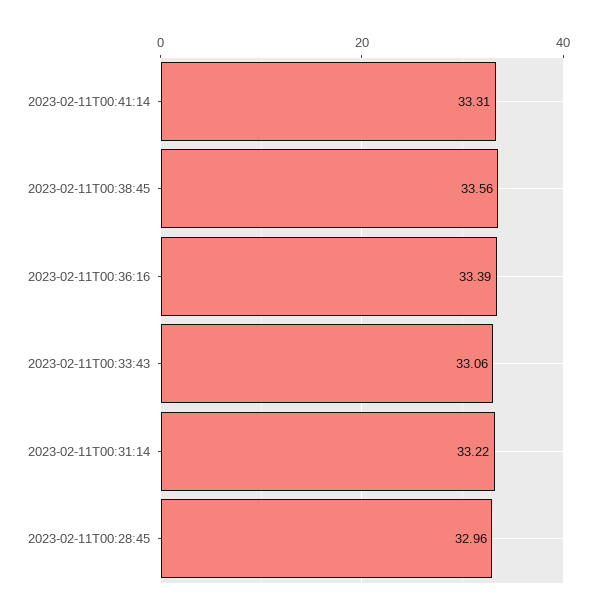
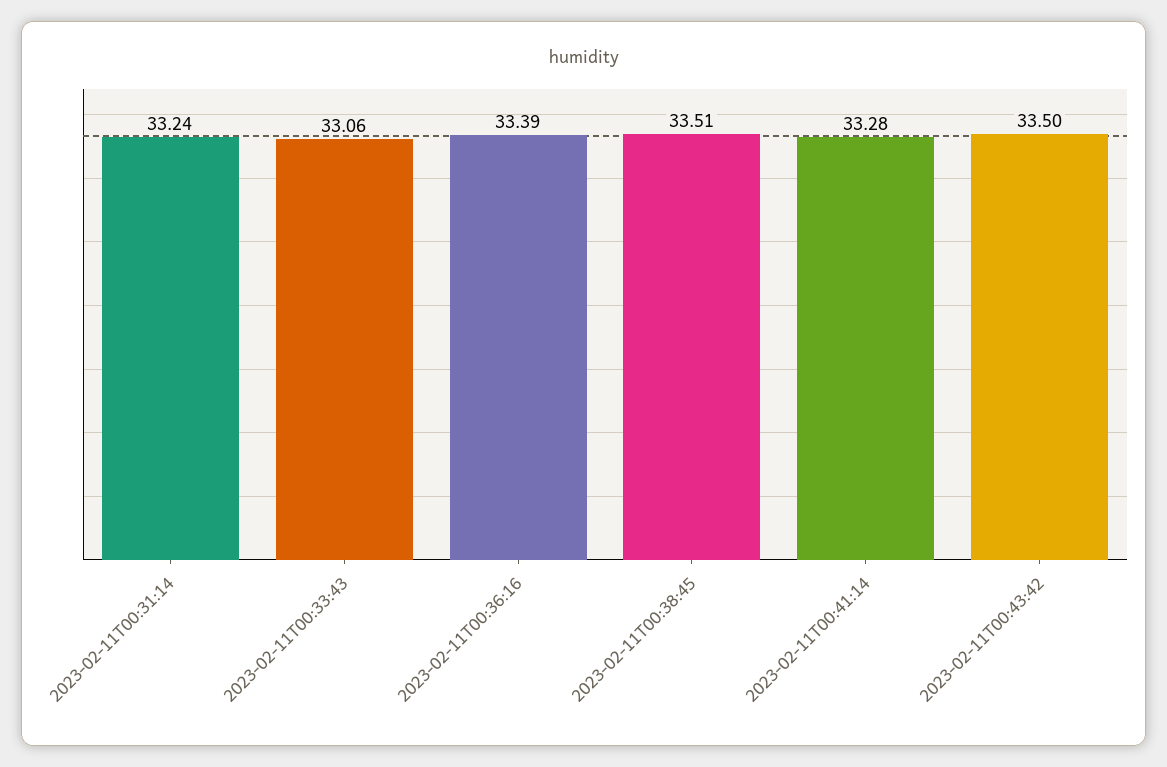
2023-02-11T00:41:14: 33.31 -> 33.28
2023-02-11T00:38:45: 33.56 -> 33.51
2023-02-11T00:31:14: 33.22 -> 33.24
2023-02-11T00:28:45: 32.96 -> none
2023-02-11T00:43:42: none -> 33.5

